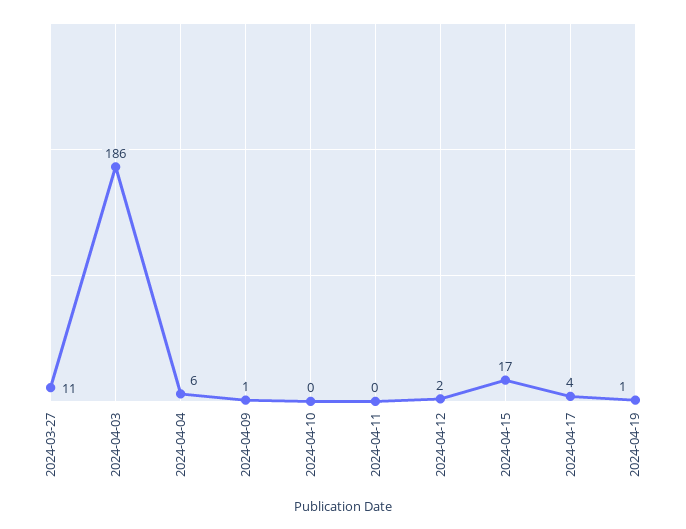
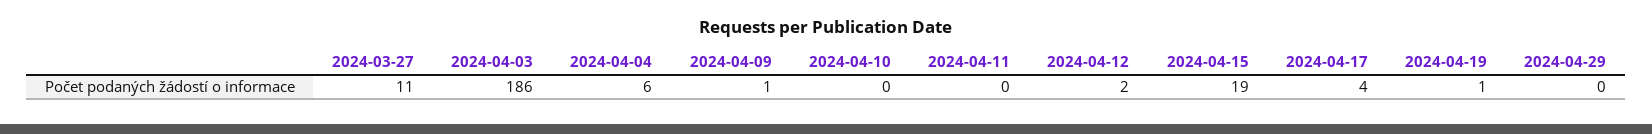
2024-04-15: 17 -> 19
2024-04-29: none -> 0

